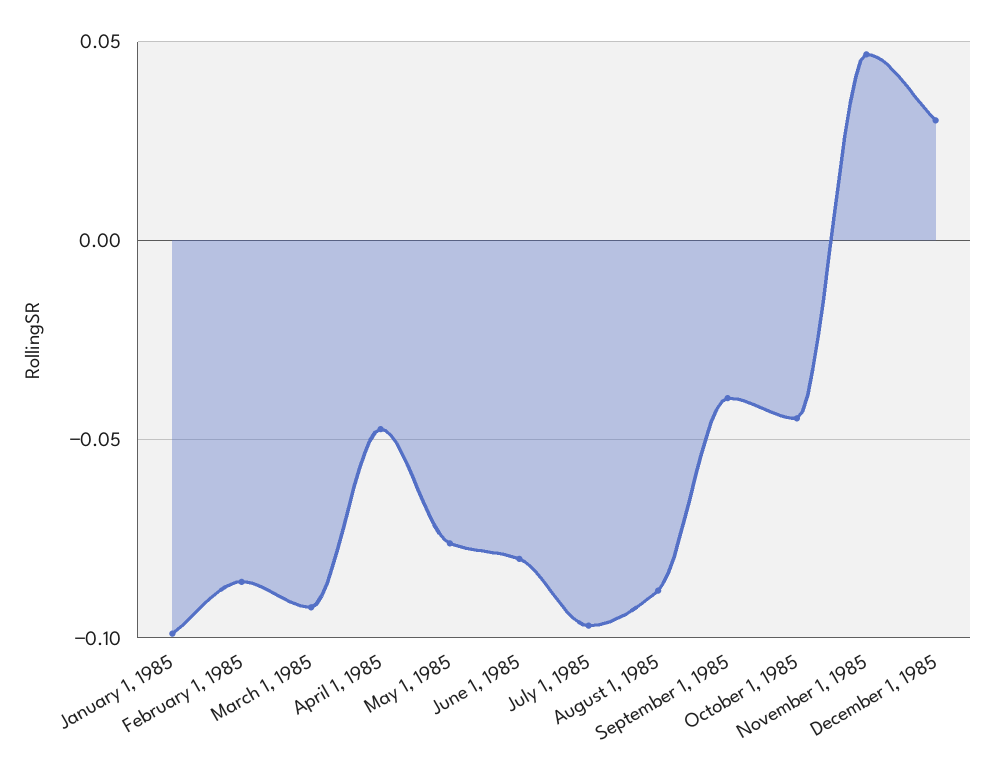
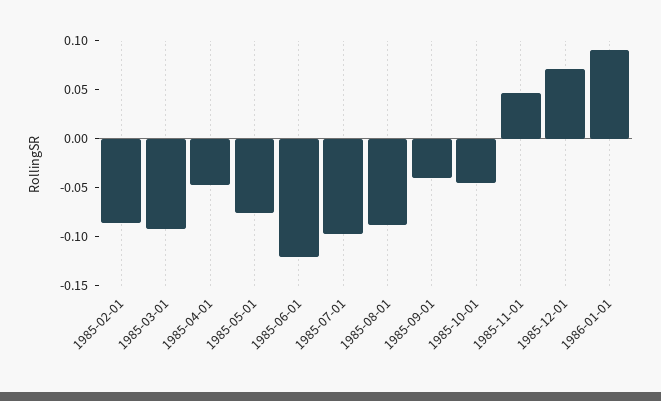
January 1, 1985: -0.1 -> none
June 1, 1985: -0.08 -> -0.12
December 1, 1985: 0.03 -> 0.07
1986-01-01: none -> 0.09

